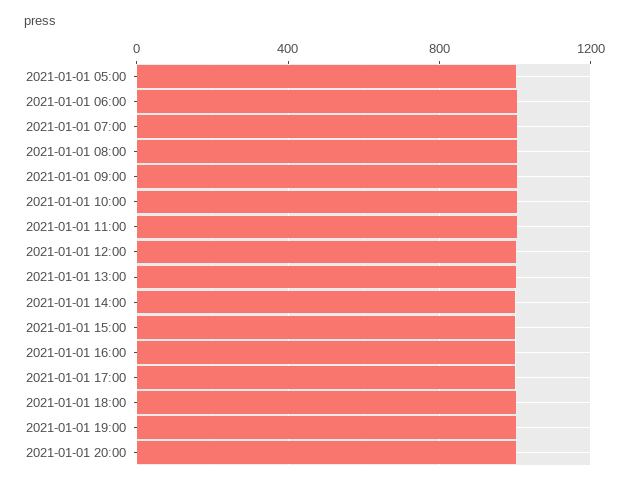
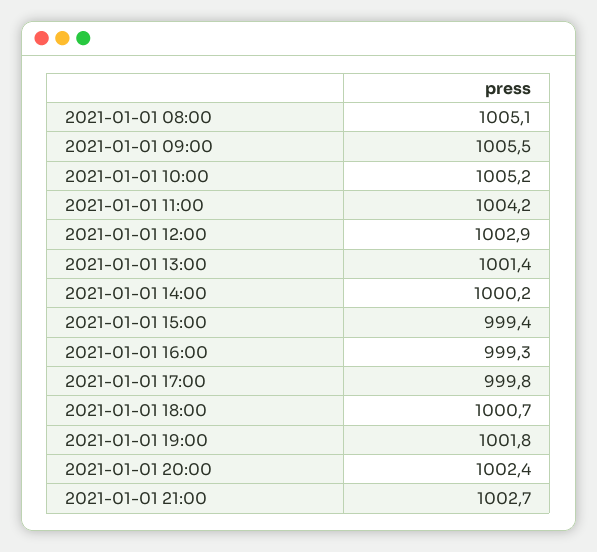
2021-01-01 05:00: 1000 -> none
2021-01-01 06:00: 1000 -> none
2021-01-01 07:00: 1000 -> none
2021-01-01 21:00: none -> 1002.7

